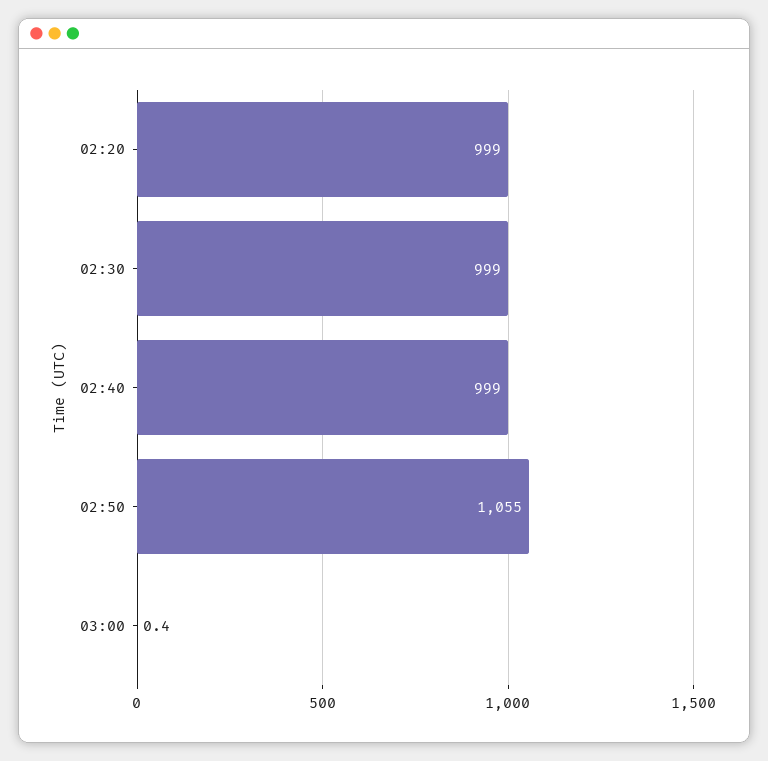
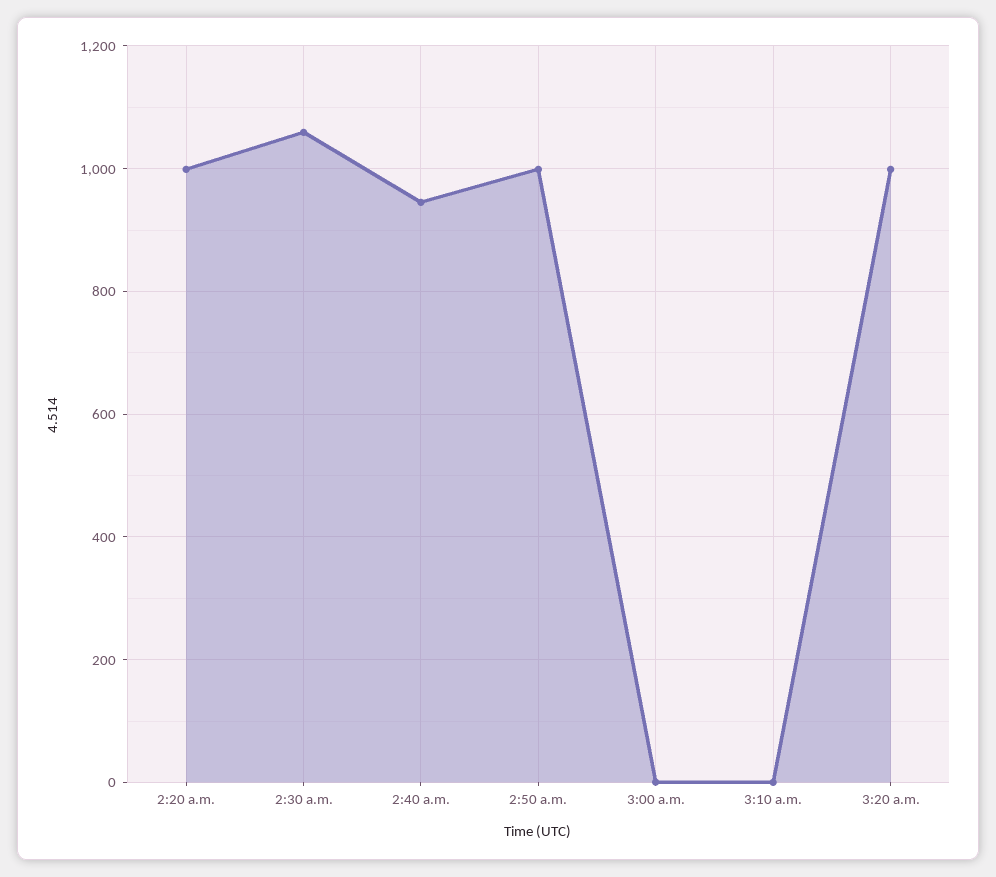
02:30: 999 -> 1060
02:40: 999 -> 940
02:50: 1055 -> 1000
3:10 a.m.: none -> 0
3:20 a.m.: none -> 1000

